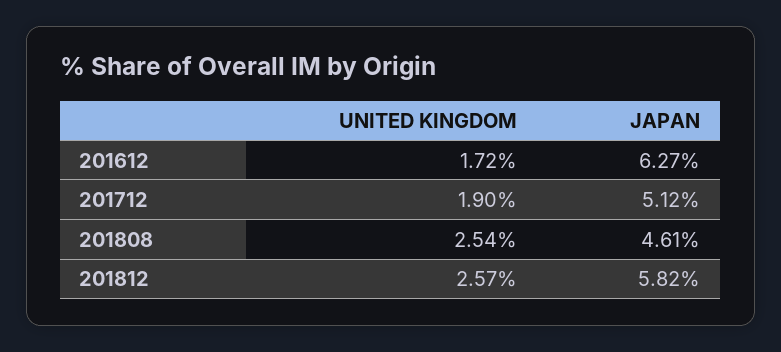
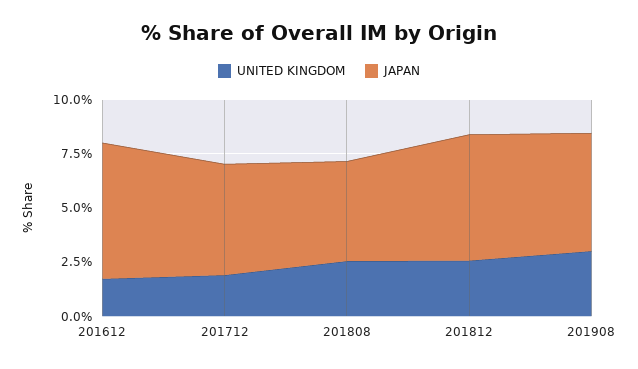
UNITED KINGDOM, 201908: none -> 3
JAPAN, 201908: none -> 5.5

